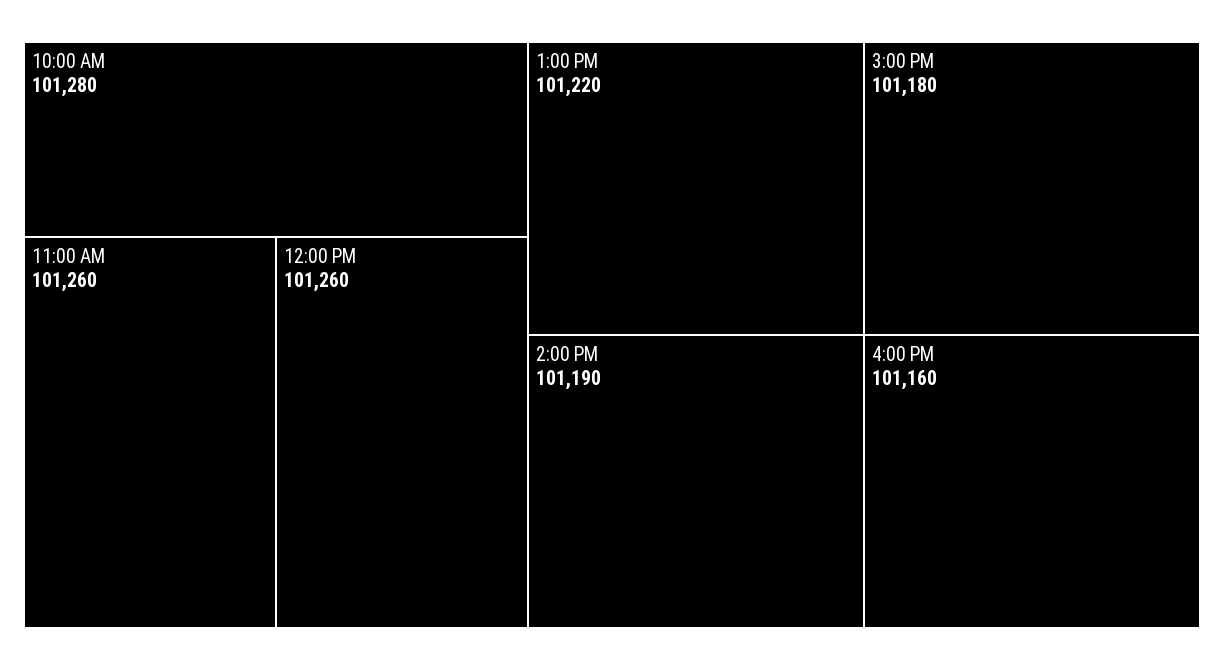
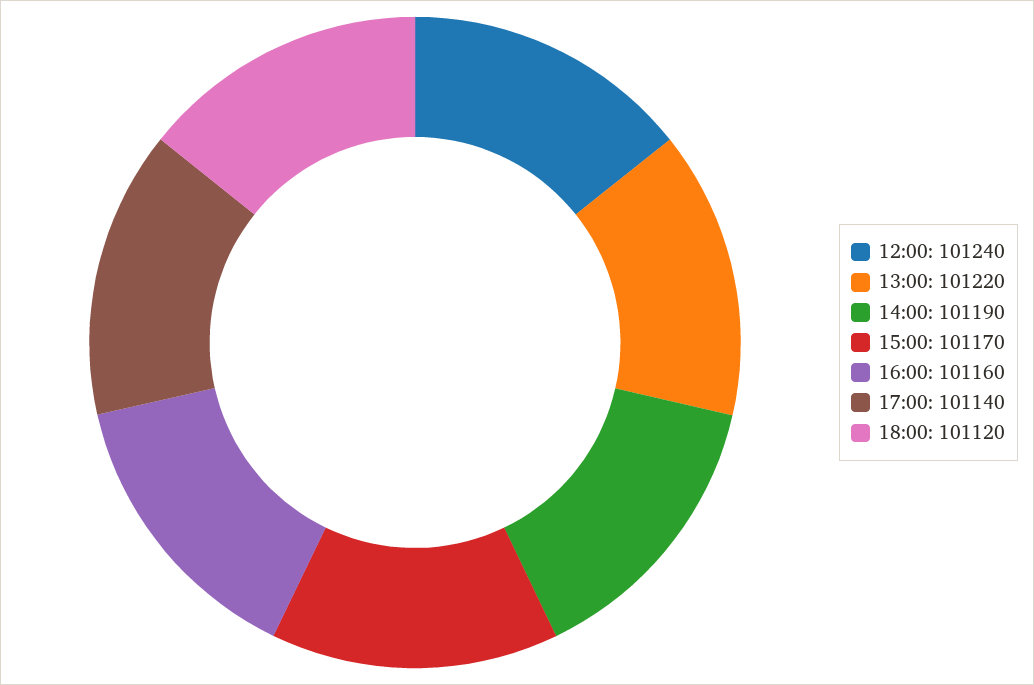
10:00 AM: 101280 -> none
11:00 AM: 101260 -> none
12:00 PM: 101260 -> 101240
3:00 PM: 101180 -> 101170
17:00: none -> 101140
18:00: none -> 101120

